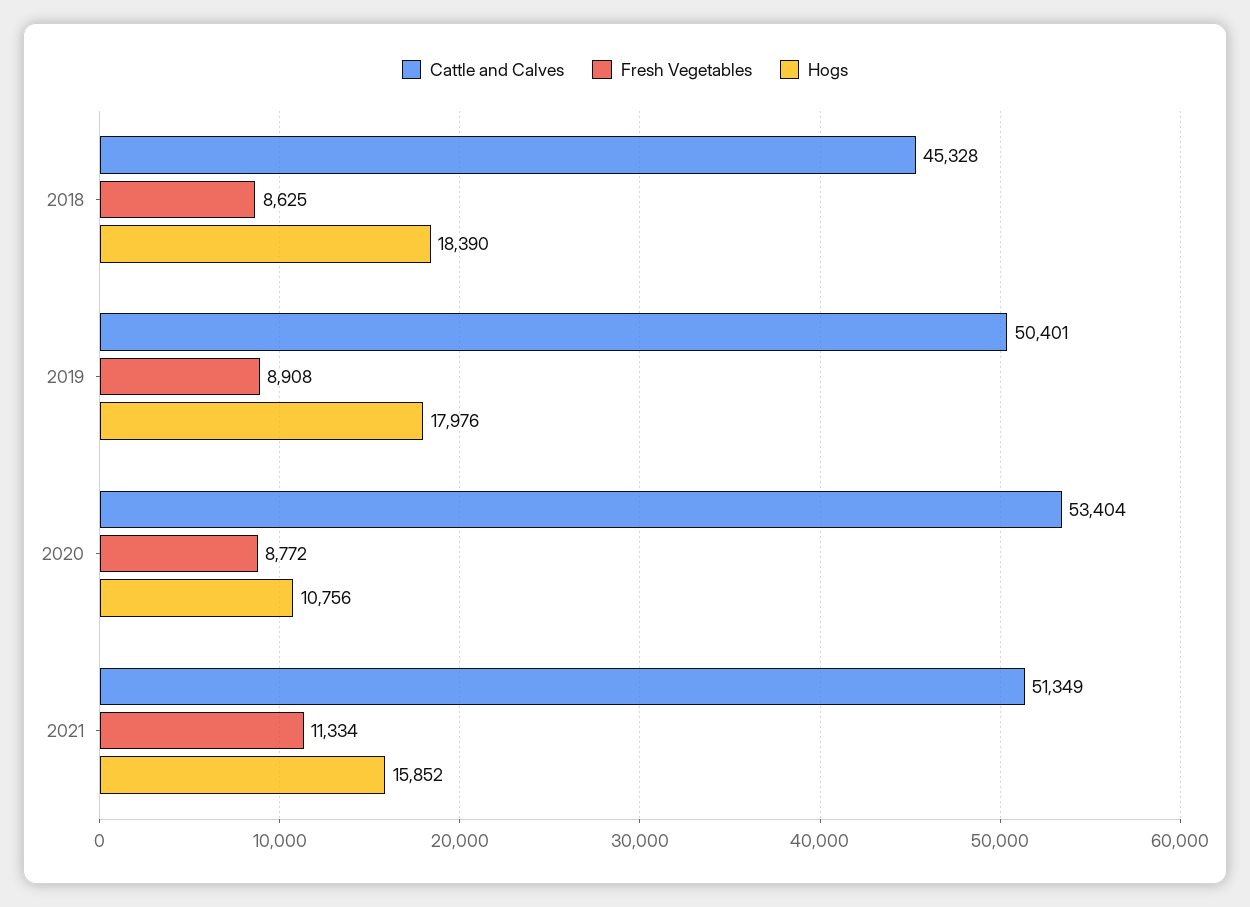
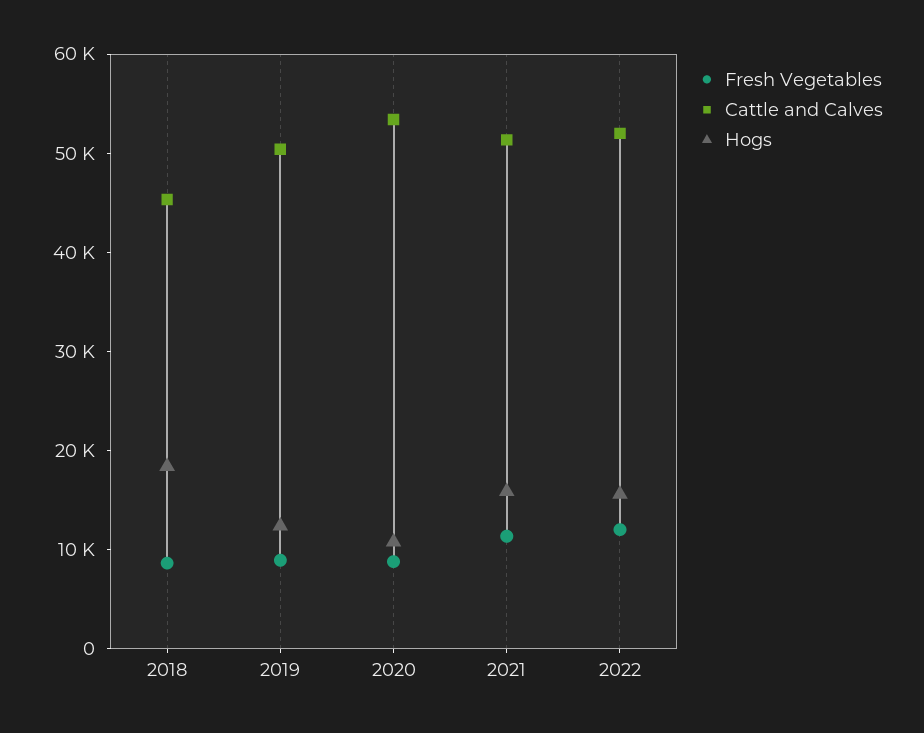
Hogs, 2019: 17976 -> 12000
Fresh Vegetables, 2022: none -> 12000
Cattle and Calves, 2022: none -> 52000
Hogs, 2022: none -> 16000

